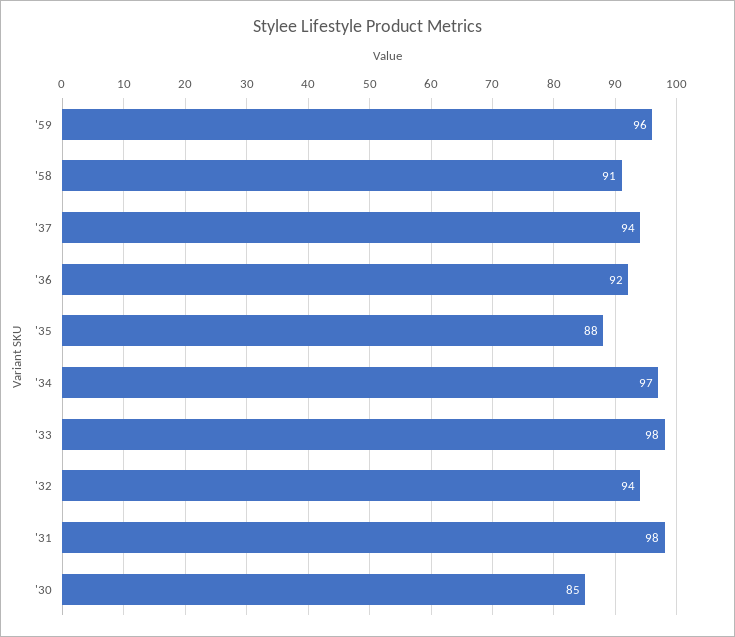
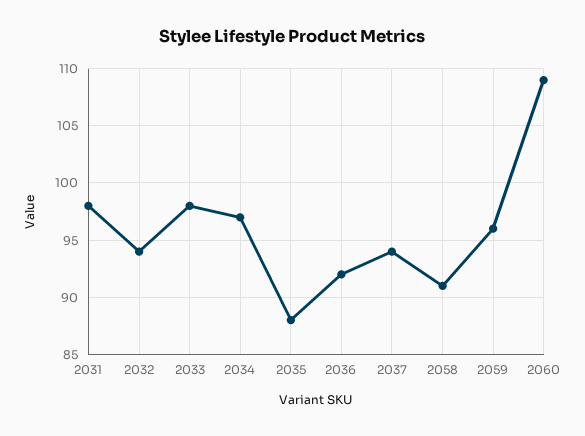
'30: 85 -> none
2060: none -> 109

